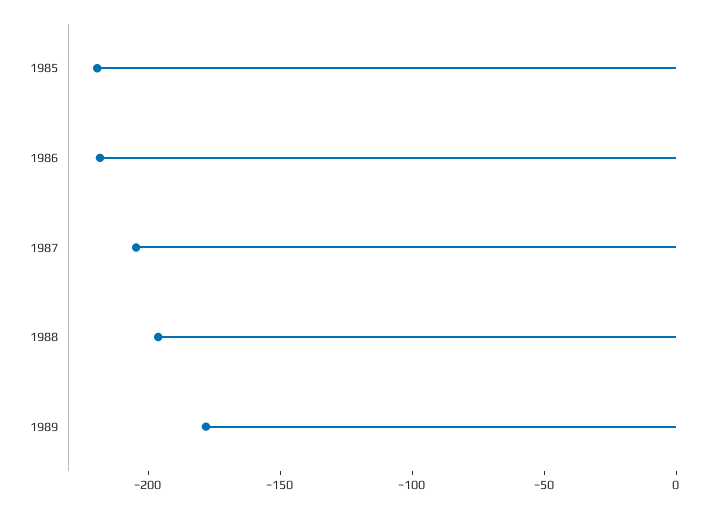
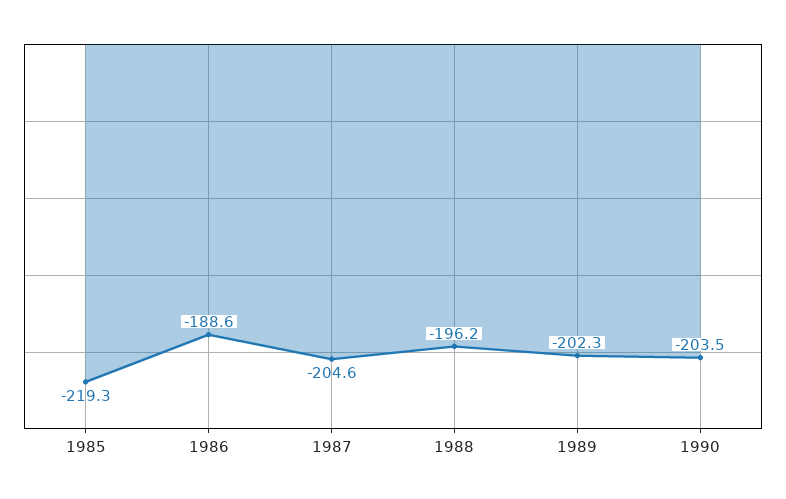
1986: -220 -> -188.6
1989: -180 -> -202.3
1990: none -> -203.5

